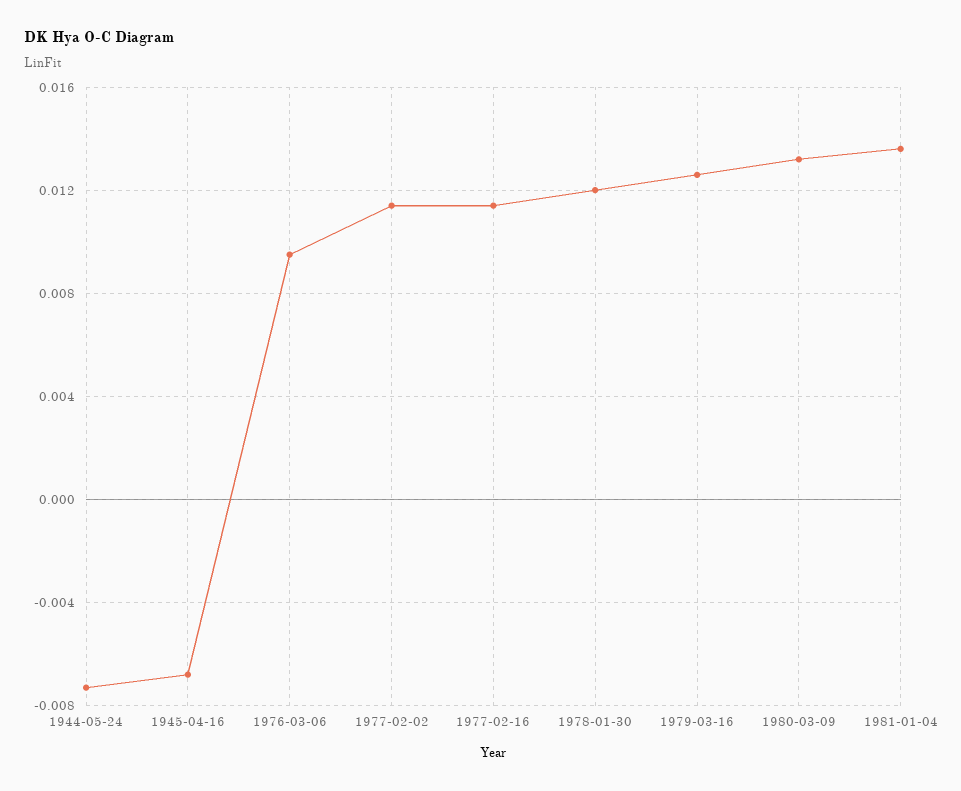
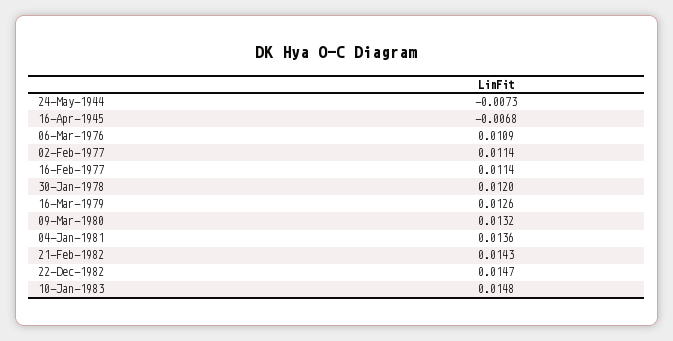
1976-03-06: 0.0095 -> 0.0109
21-Feb-1982: none -> 0.0143
22-Dec-1982: none -> 0.0147
10-Jan-1983: none -> 0.0148

